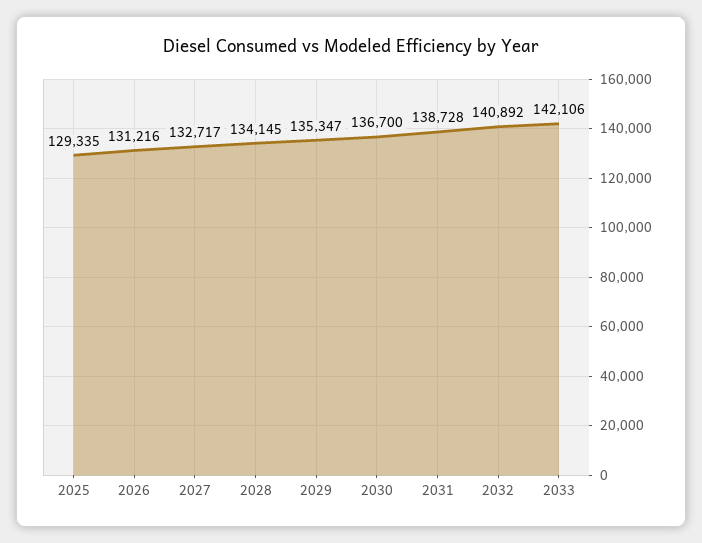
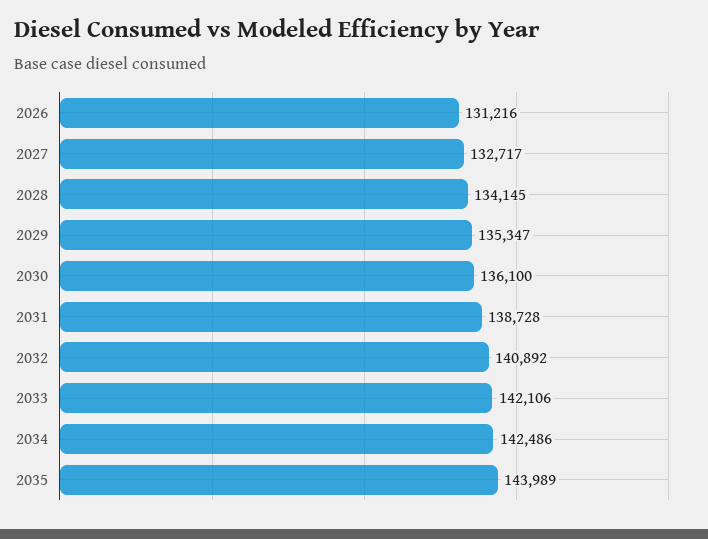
2025: 129335 -> none
2030: 136700 -> 136100
2034: none -> 142486
2035: none -> 143989

